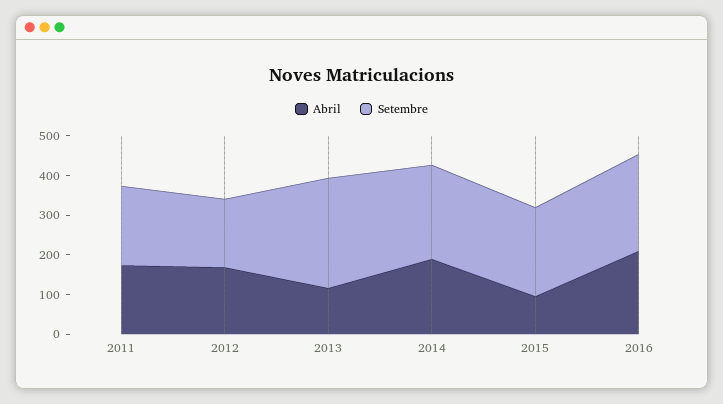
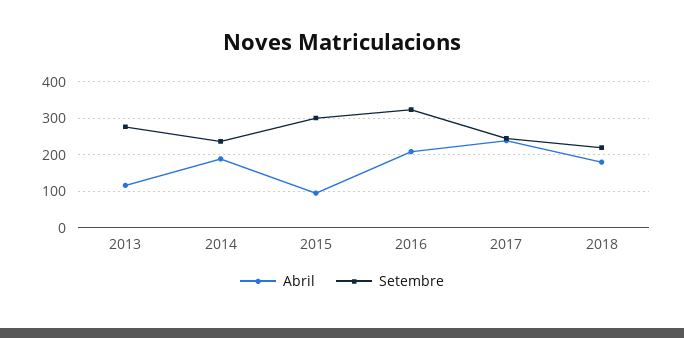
Abril, 2011: 175 -> none
Setembre, 2011: 200 -> none
Abril, 2012: 175 -> none
Setembre, 2012: 175 -> none
Setembre, 2015: 225 -> 300
Setembre, 2016: 250 -> 320
Abril, 2017: none -> 240
Setembre, 2017: none -> 240
Abril, 2018: none -> 180
Setembre, 2018: none -> 220

